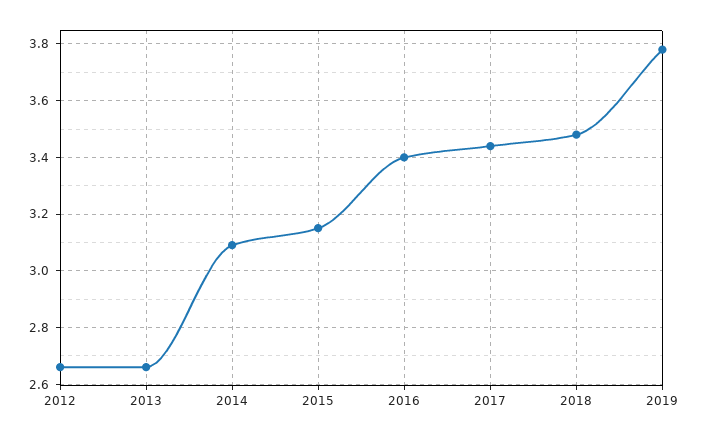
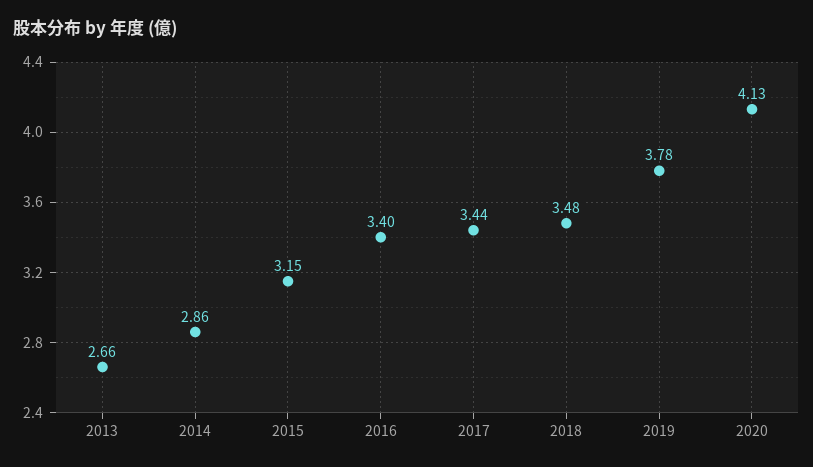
2012: 2.65 -> none
2014: 3.1 -> 2.86
2020: none -> 4.13

